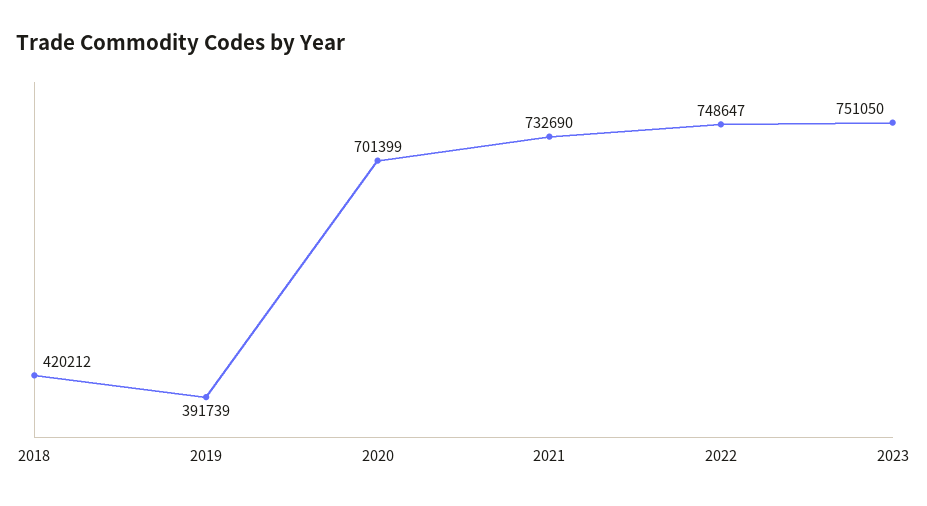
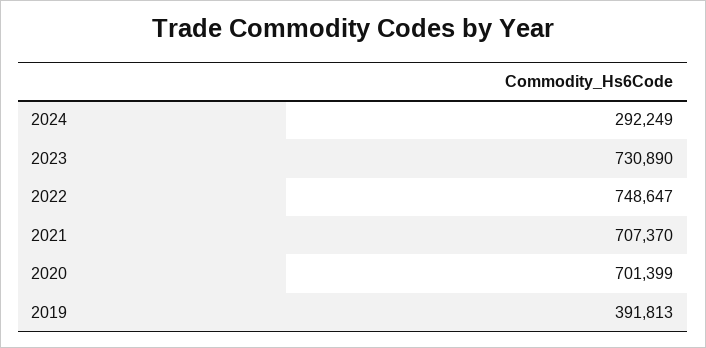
2018: 420212 -> none
2019: 391739 -> 391813
2021: 732690 -> 707370
2023: 751050 -> 730890
2024: none -> 292249

